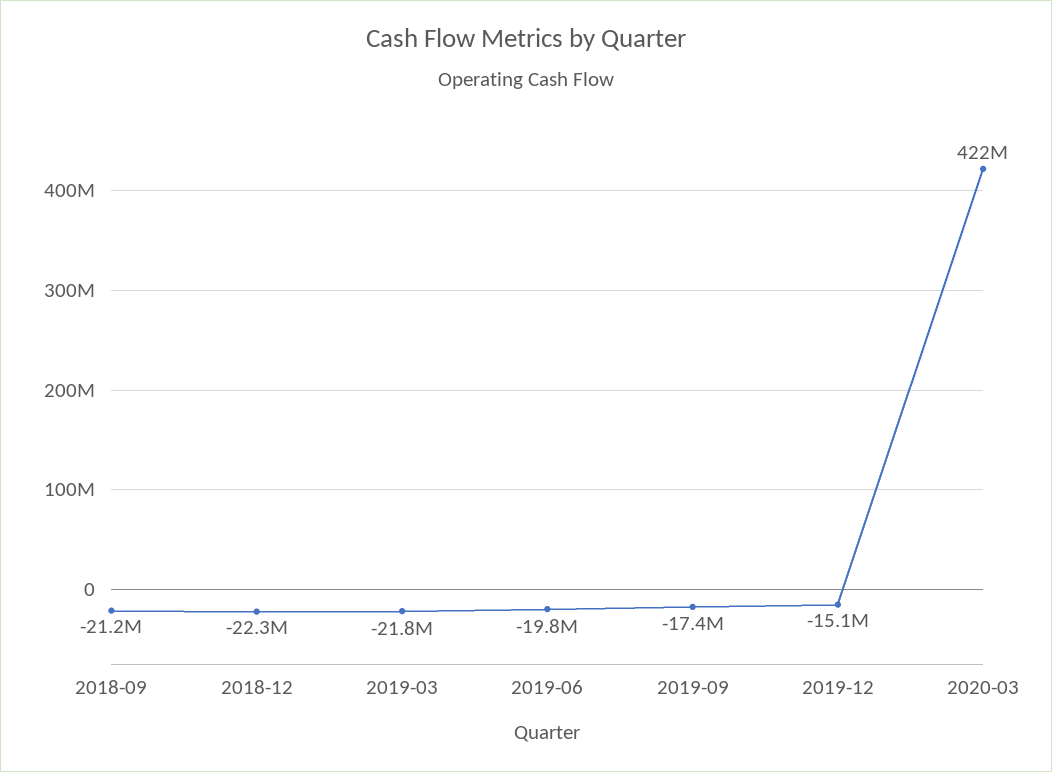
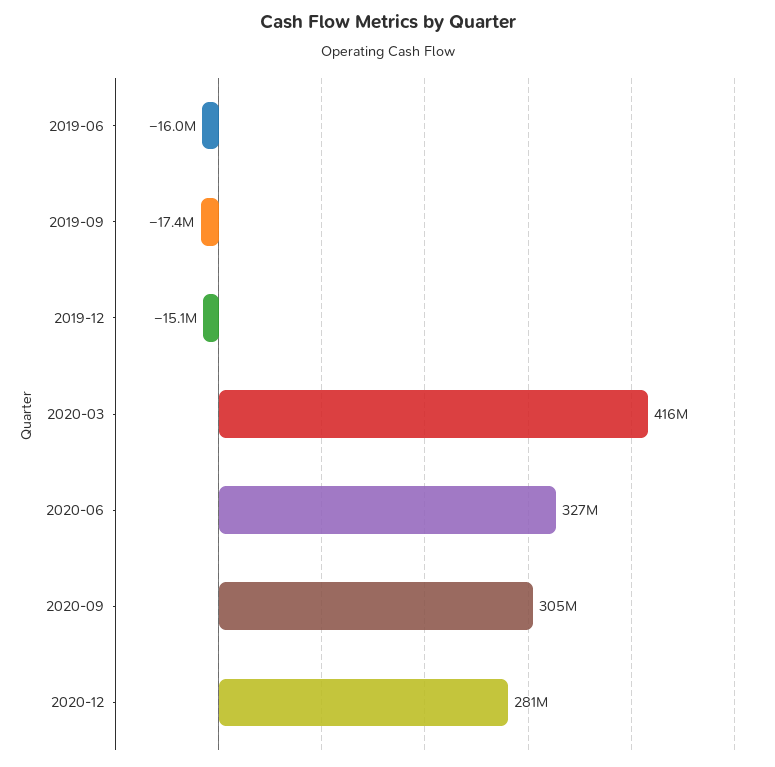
2018-09: -21200000 -> none
2018-12: -22300000 -> none
2019-03: -21800000 -> none
2019-06: -19800000 -> -16000000
2020-03: 422000000 -> 416000000
2020-06: none -> 327000000
2020-09: none -> 305000000
2020-12: none -> 281000000

